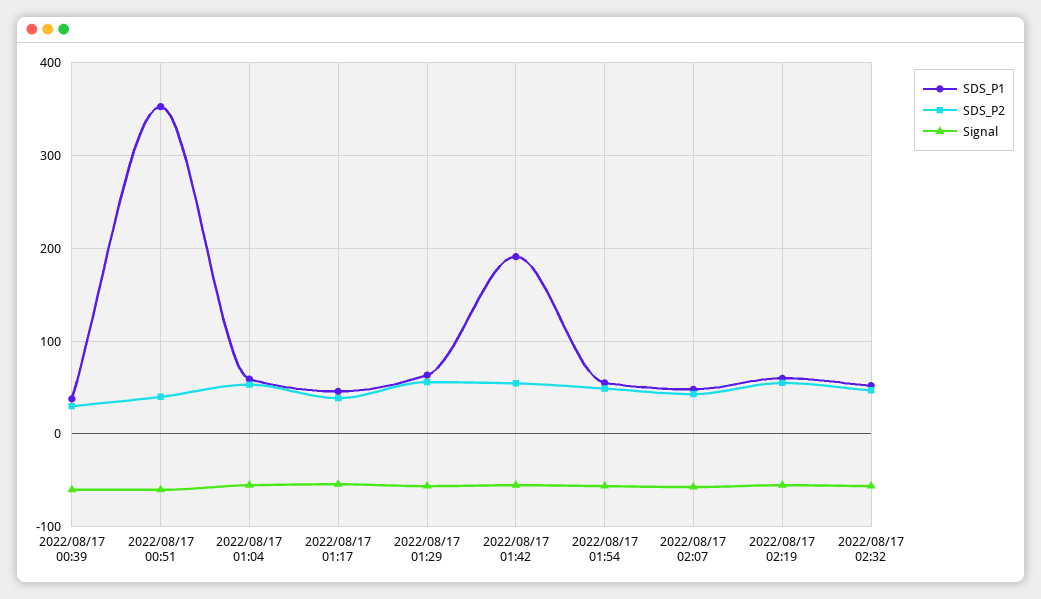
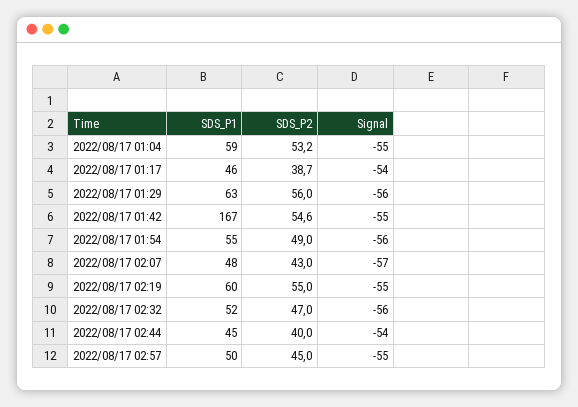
SDS_P1, 2022/08/17 00:39: 40 -> none
SDS_P2, 2022/08/17 00:39: 30 -> none
Signal, 2022/08/17 00:39: -60 -> none
SDS_P1, 2022/08/17 00:51: 350 -> none
SDS_P2, 2022/08/17 00:51: 40 -> none
Signal, 2022/08/17 00:51: -60 -> none
SDS_P1, 2022/08/17 01:42: 190 -> 167
SDS_P1, 2022/08/17 02:44: none -> 45
SDS_P2, 2022/08/17 02:44: none -> 40
Signal, 2022/08/17 02:44: none -> -54
SDS_P1, 2022/08/17 02:57: none -> 50
SDS_P2, 2022/08/17 02:57: none -> 45
Signal, 2022/08/17 02:57: none -> -55

